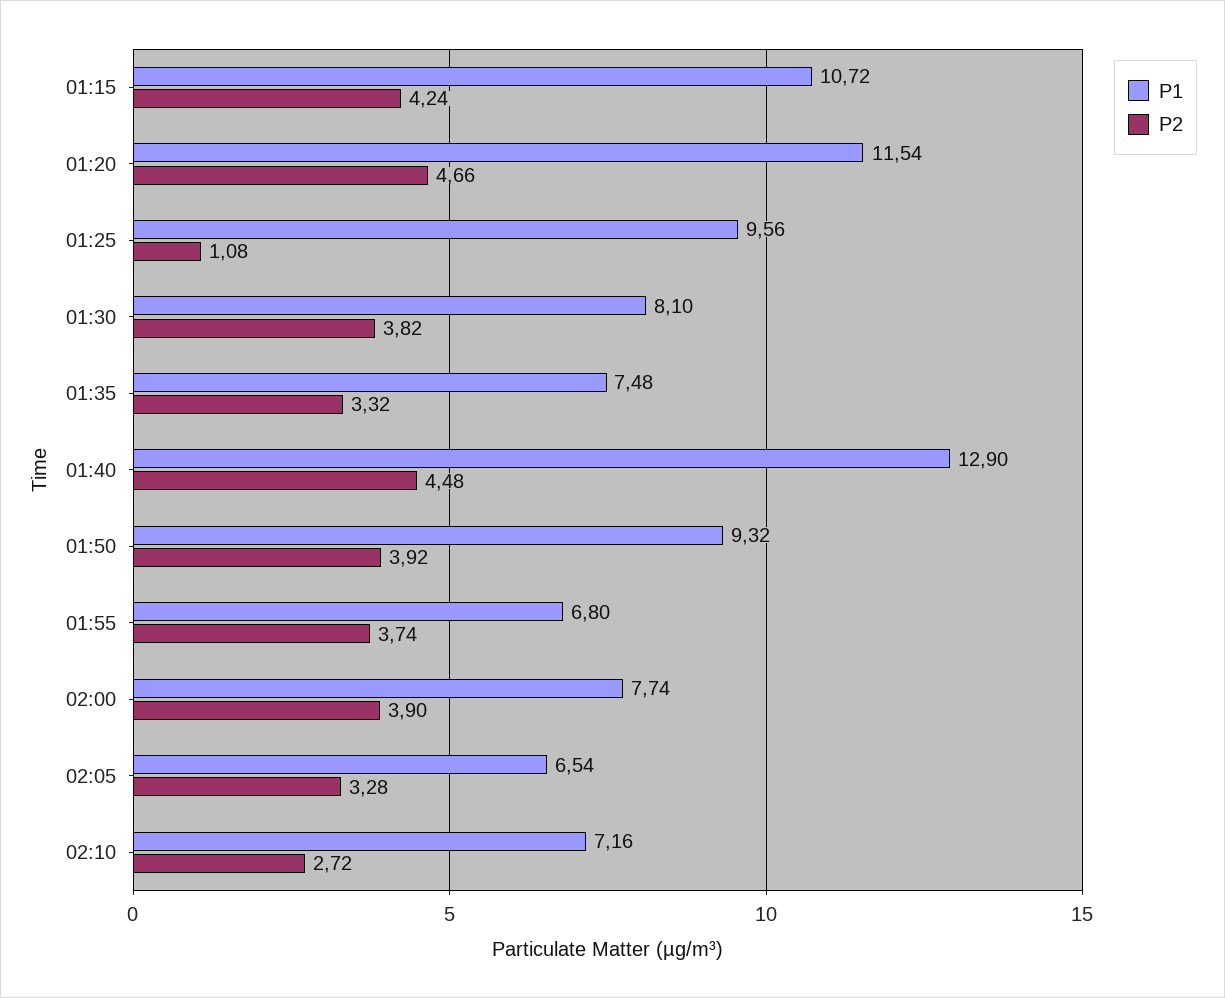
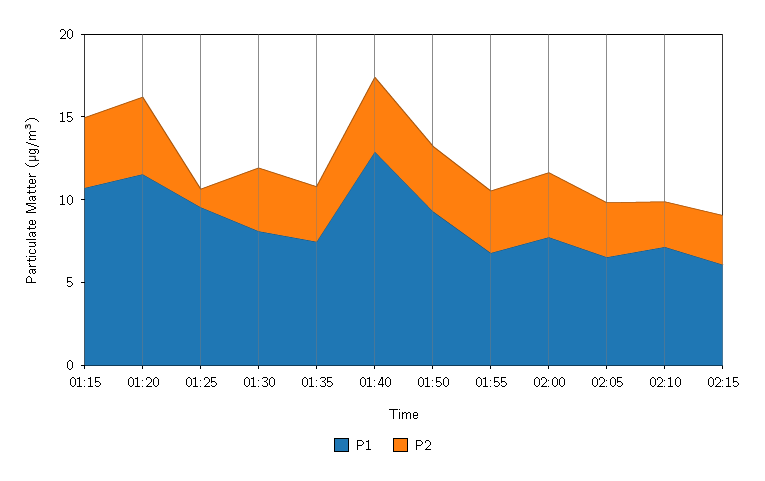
P1, 02:15: none -> 6
P2, 02:15: none -> 3

